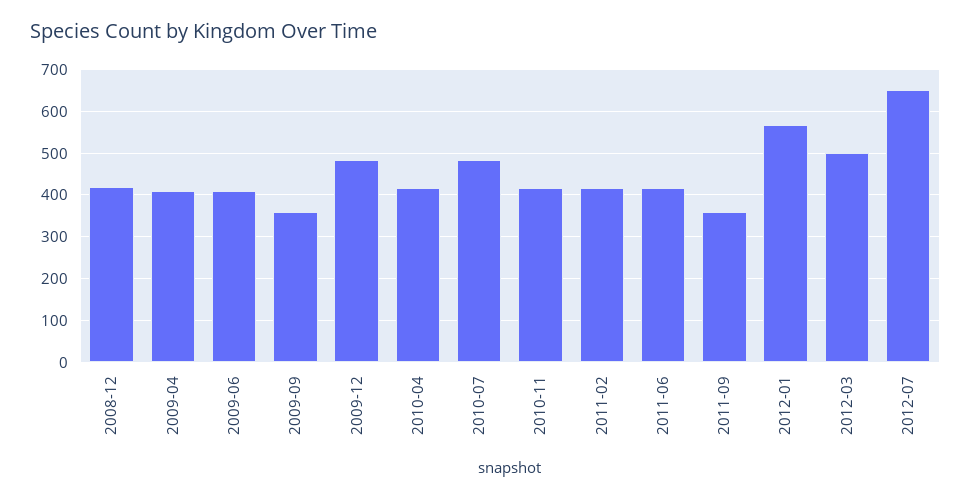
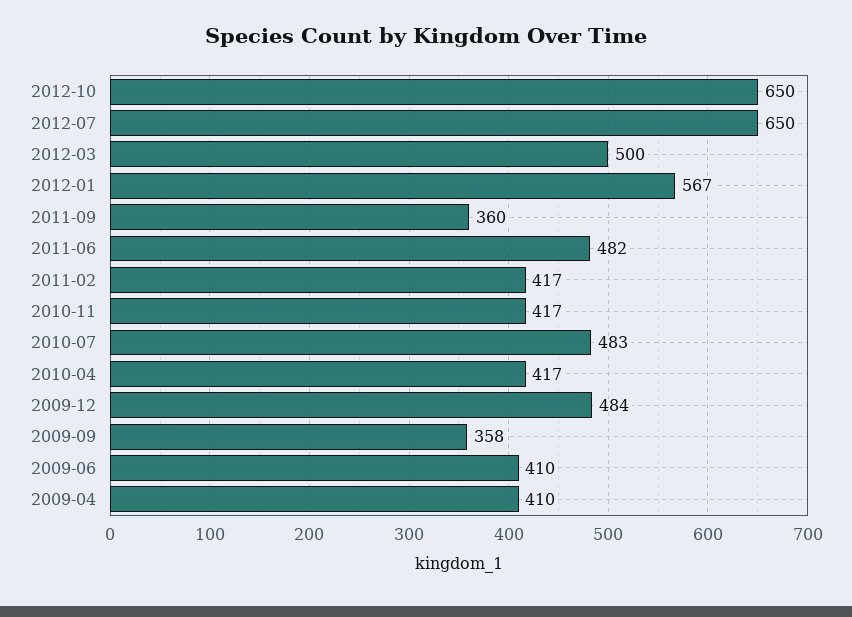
2008-12: 420 -> none
2011-06: 420 -> 482
2012-10: none -> 650

